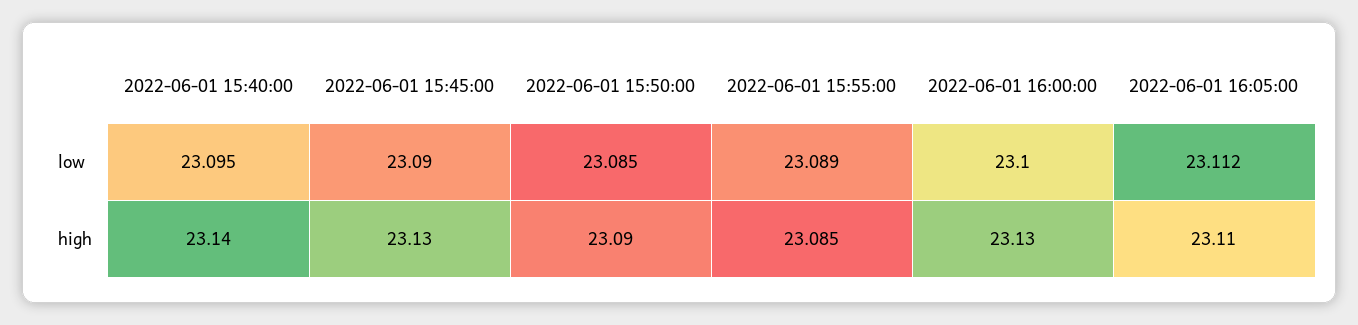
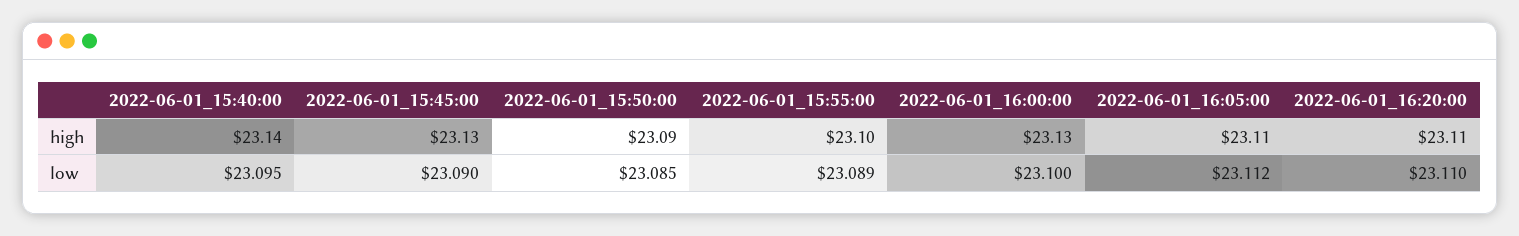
2022-06-01 15:55:00, high: 23.085 -> 23.1
2022-06-01_16:20:00, high: none -> 23.11
2022-06-01_16:20:00, low: none -> 23.11

